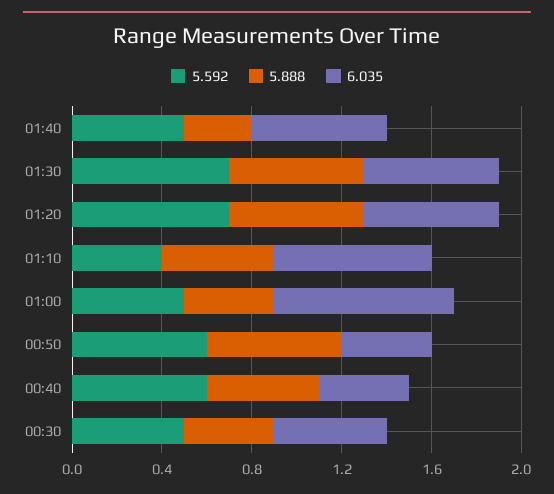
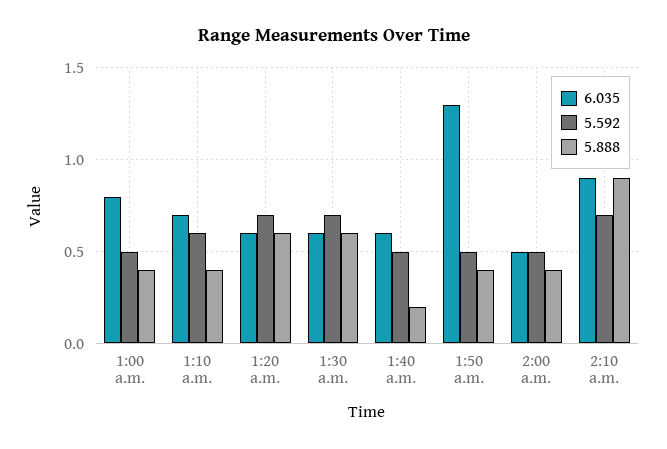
5.888, 01:40: 0.3 -> 0.2
5.592, 01:10: 0.4 -> 0.6
5.888, 01:10: 0.5 -> 0.4
5.592, 00:50: 0.6 -> none
5.888, 00:50: 0.6 -> none
6.035, 00:50: 0.4 -> none
5.592, 00:40: 0.6 -> none
5.888, 00:40: 0.5 -> none
6.035, 00:40: 0.4 -> none
5.592, 00:30: 0.5 -> none
5.888, 00:30: 0.4 -> none
6.035, 00:30: 0.5 -> none
6.035, 1:50 a.m.: none -> 1.3
5.592, 1:50 a.m.: none -> 0.5
5.888, 1:50 a.m.: none -> 0.4
6.035, 2:00 a.m.: none -> 0.5
5.592, 2:00 a.m.: none -> 0.5
5.888, 2:00 a.m.: none -> 0.4
6.035, 2:10 a.m.: none -> 0.9
5.592, 2:10 a.m.: none -> 0.7
5.888, 2:10 a.m.: none -> 0.9

